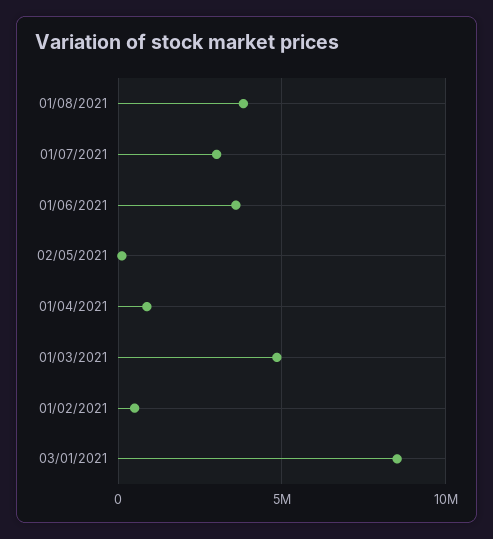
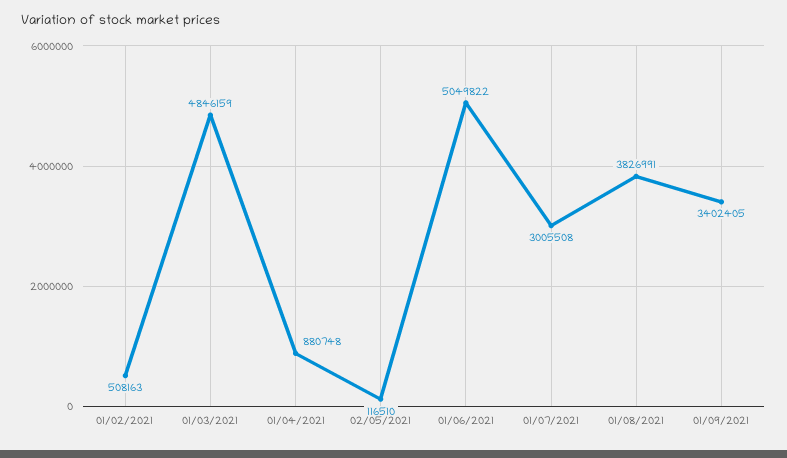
01/06/2021: 3500000 -> 5049822
03/01/2021: 8500000 -> none
01/09/2021: none -> 3402405

